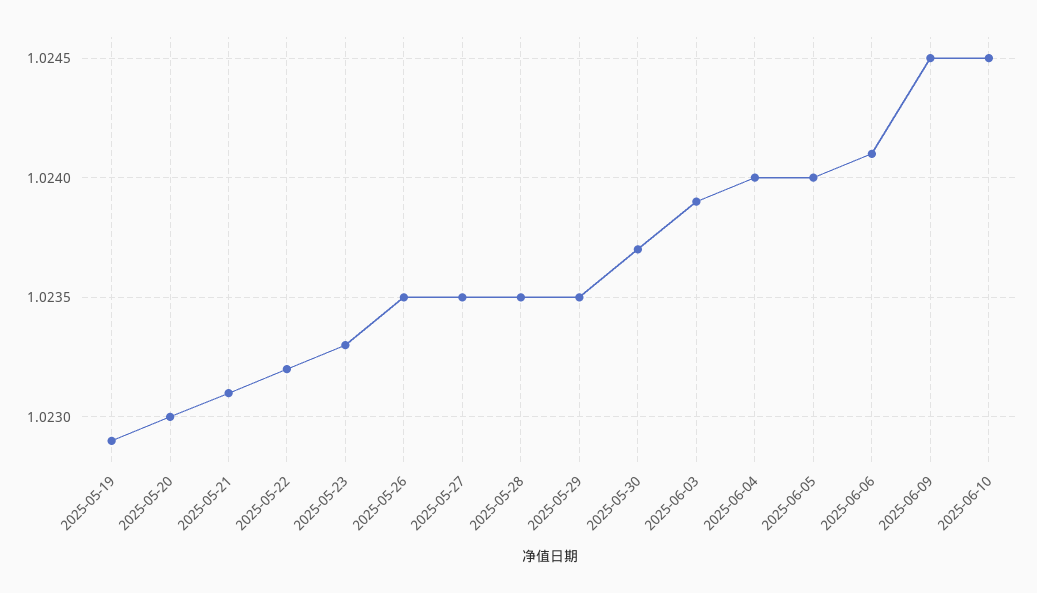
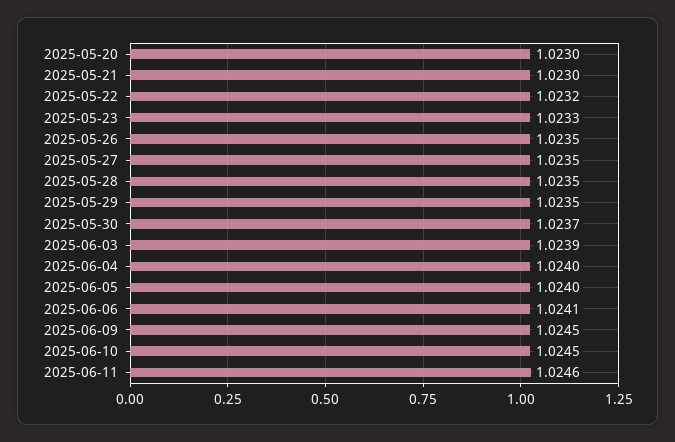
2025-05-19: 1.0229 -> none
2025-05-21: 1.0231 -> 1.023
2025-06-11: none -> 1.0246

